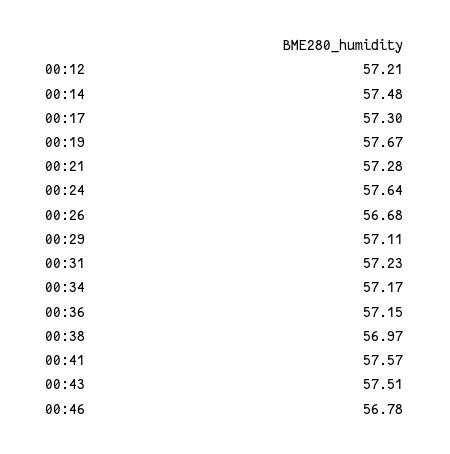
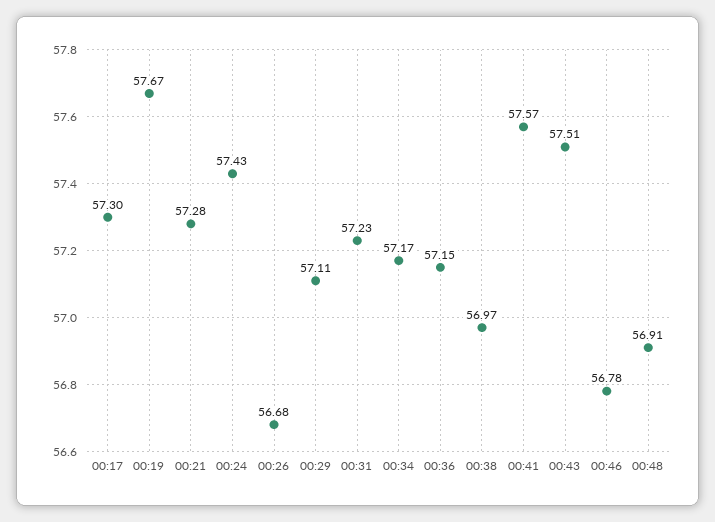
00:12: 57.21 -> none
00:14: 57.48 -> none
00:24: 57.64 -> 57.43
00:48: none -> 56.91

